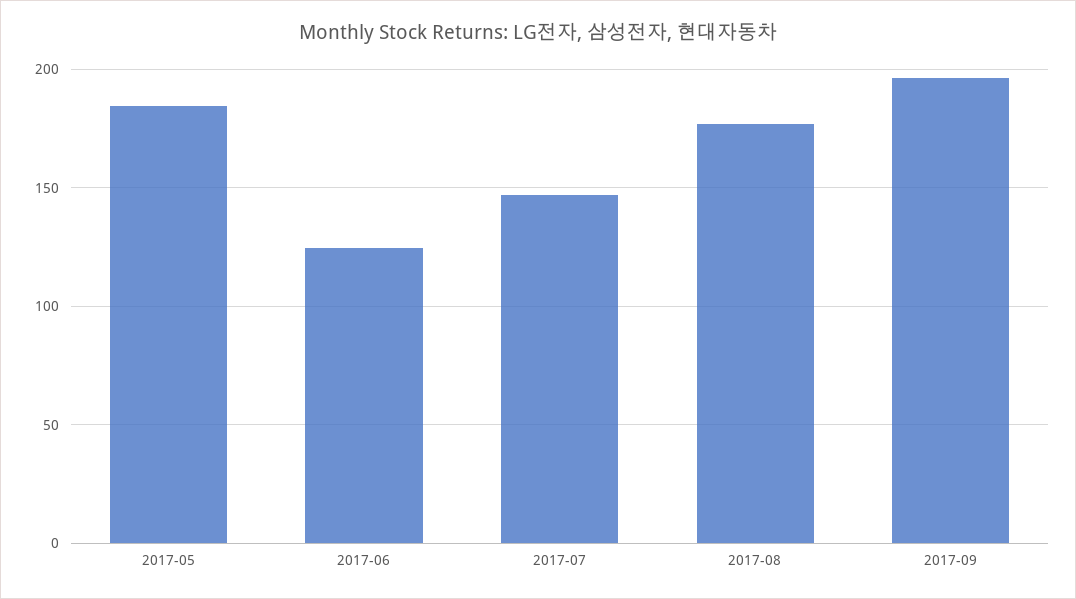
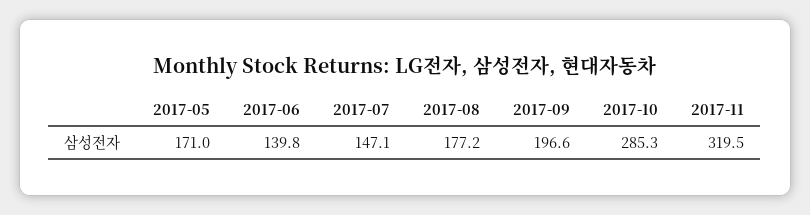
2017-05: 185 -> 171
2017-06: 125 -> 139.8
2017-10: none -> 285.3
2017-11: none -> 319.5

